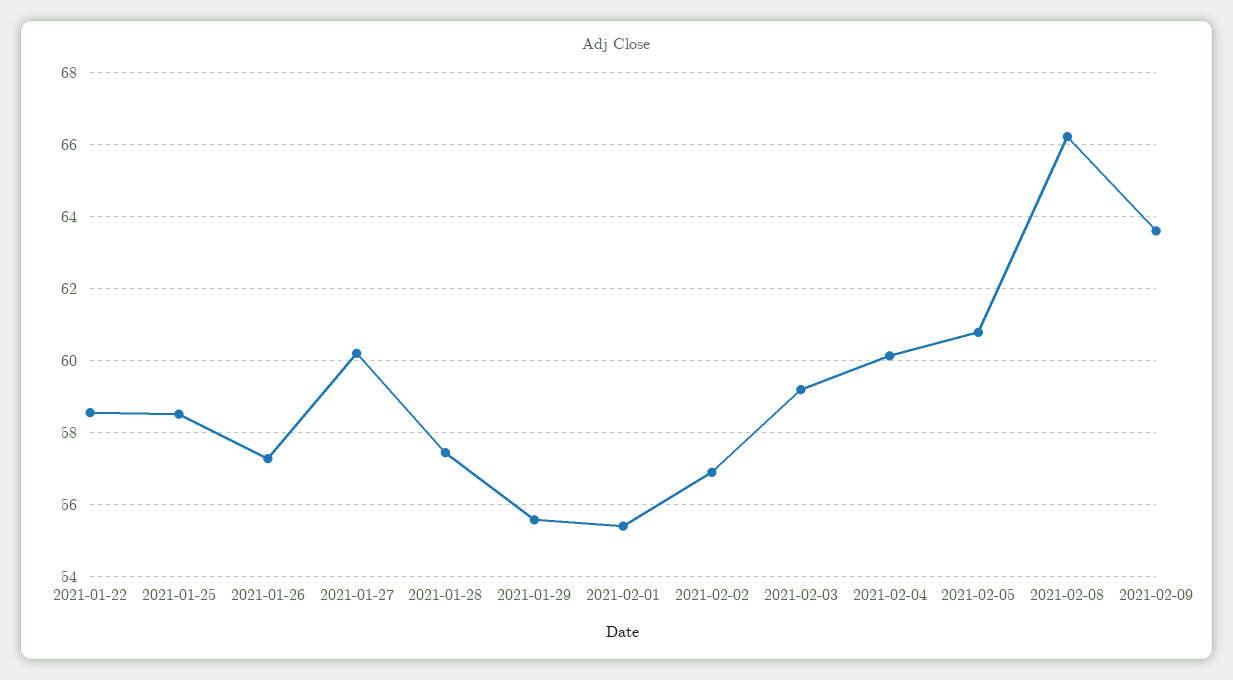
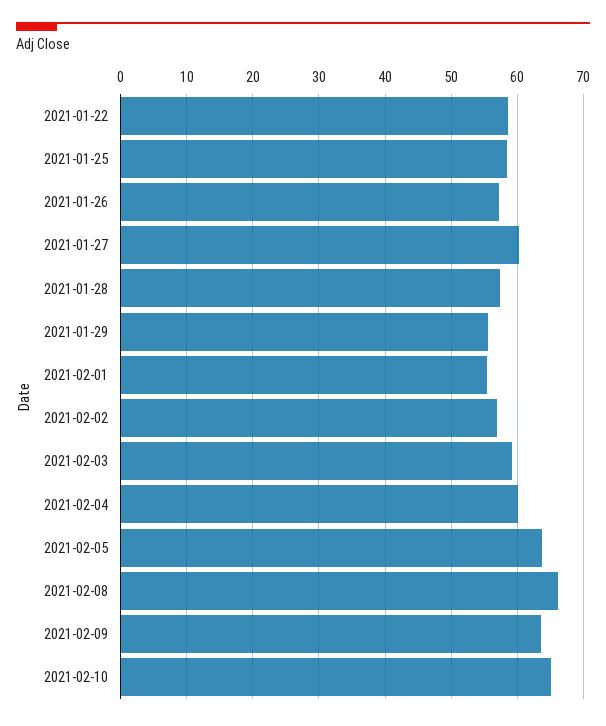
2021-02-05: 60.8 -> 64
2021-02-10: none -> 65

